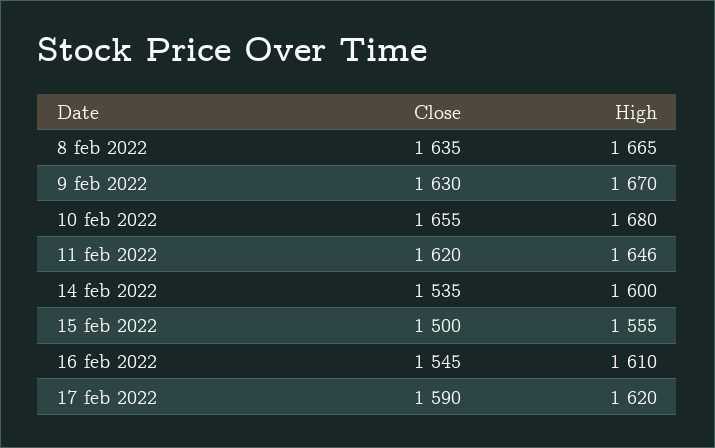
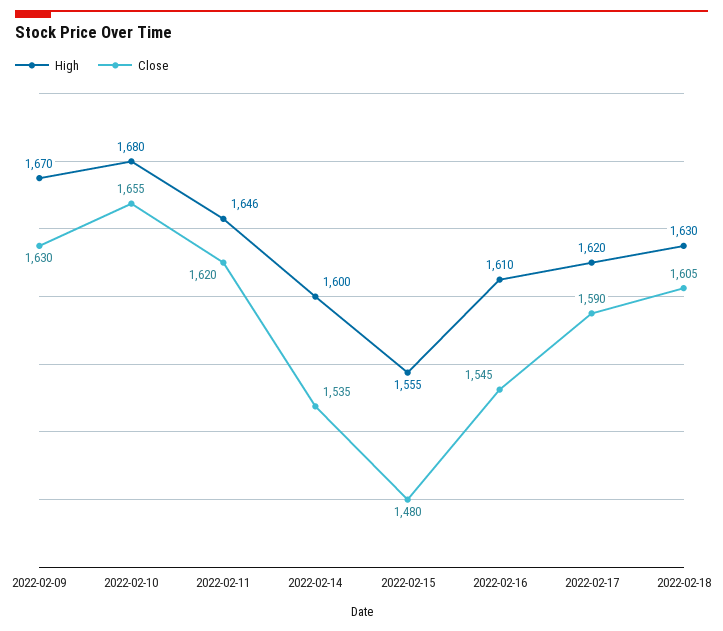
Close, 8 feb 2022: 1635 -> none
High, 8 feb 2022: 1665 -> none
Close, 15 feb 2022: 1500 -> 1480
High, 2022-02-18: none -> 1630
Close, 2022-02-18: none -> 1605

